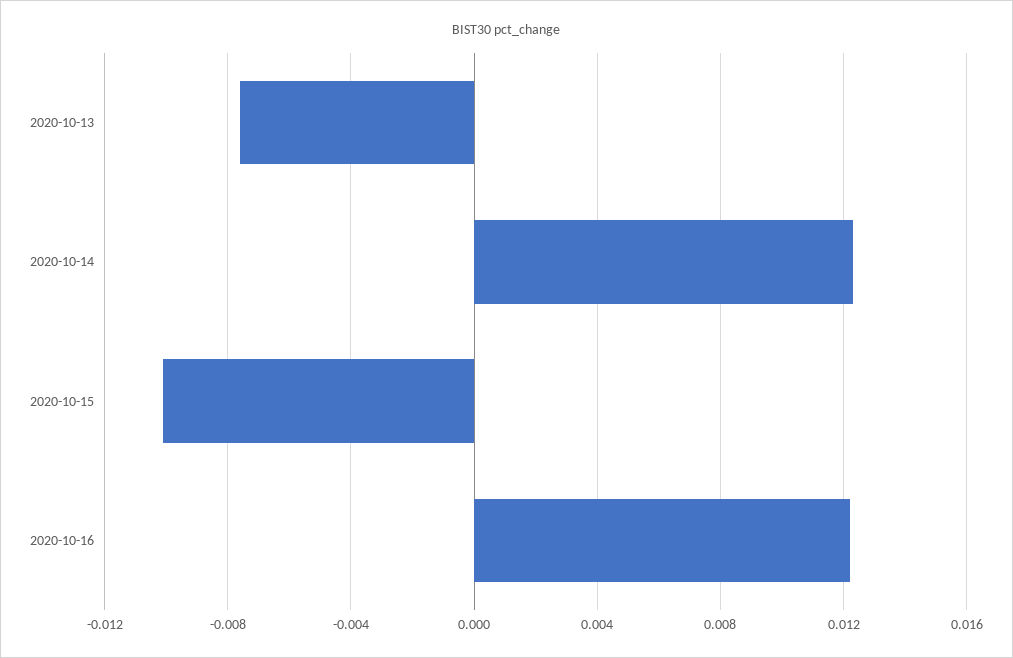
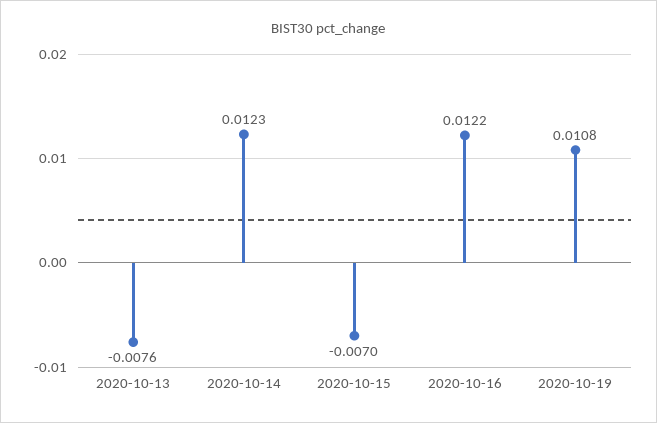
2020-10-15: -0.01 -> -0.007
2020-10-19: none -> 0.0108

